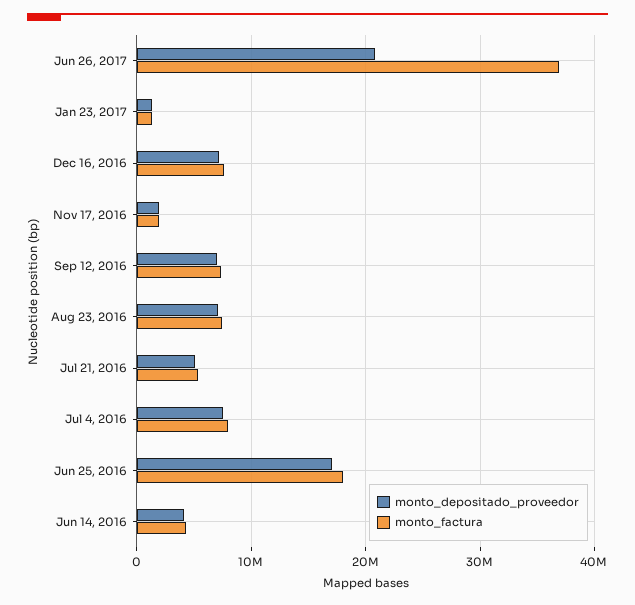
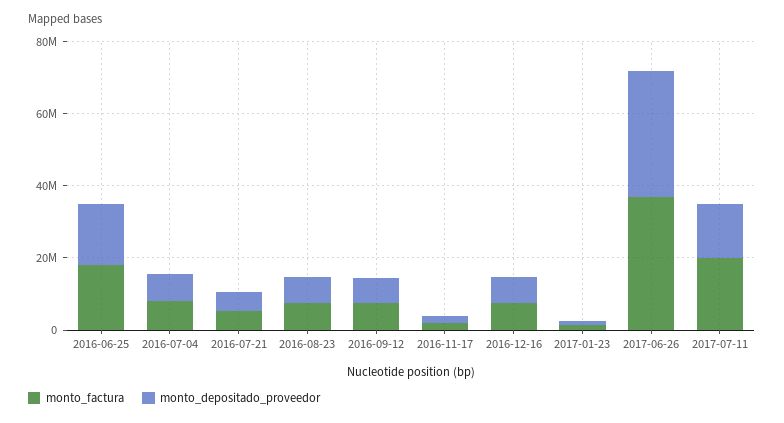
monto_depositado_proveedor, Jun 26, 2017: 21000000 -> 35000000
monto_depositado_proveedor, Jun 14, 2016: 4000000 -> none
monto_factura, Jun 14, 2016: 4000000 -> none
monto_factura, 2017-07-11: none -> 20000000
monto_depositado_proveedor, 2017-07-11: none -> 15000000

